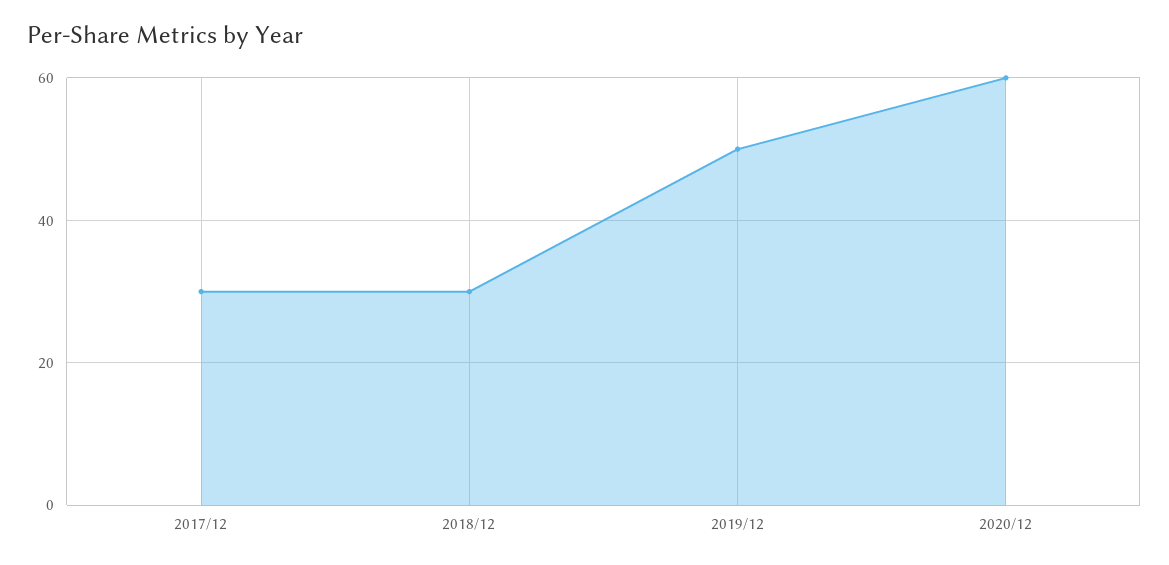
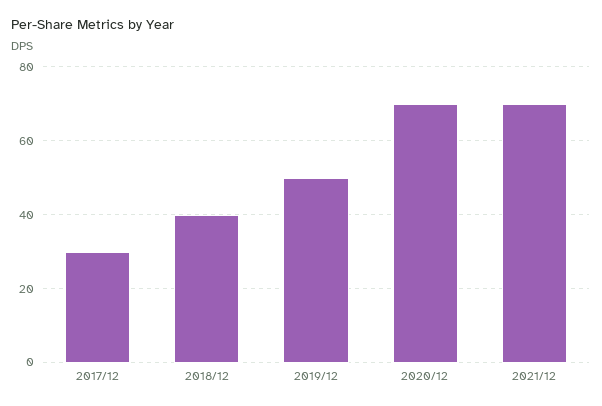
2018/12: 30 -> 40
2020/12: 60 -> 70
2021/12: none -> 70

